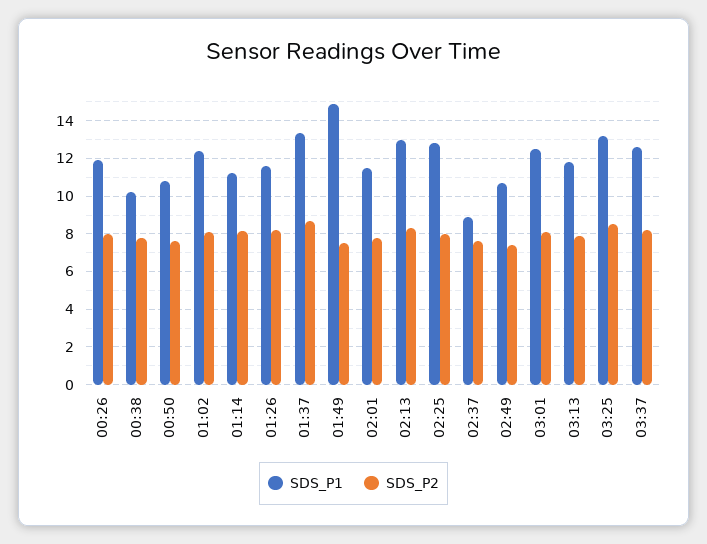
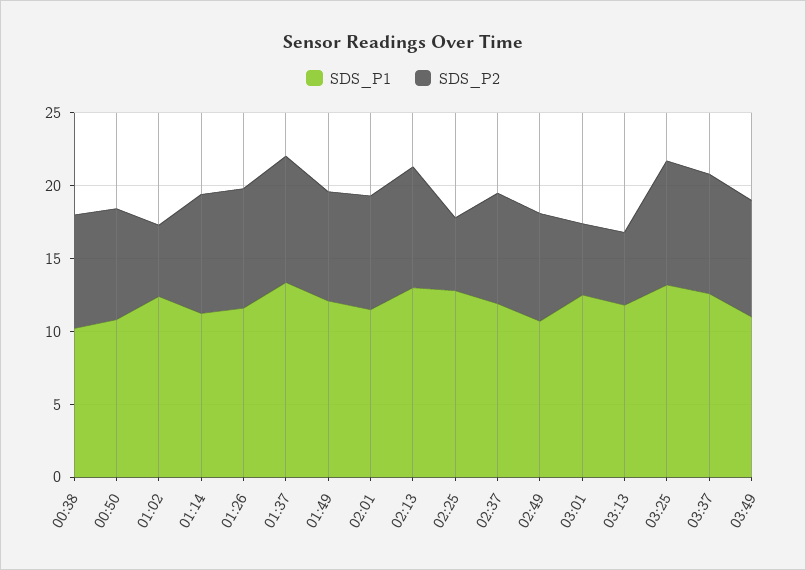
SDS_P1, 00:26: 12 -> none
SDS_P2, 00:26: 8 -> none
SDS_P2, 01:02: 8 -> 5
SDS_P1, 01:49: 15 -> 12
SDS_P2, 02:25: 8 -> 5
SDS_P1, 02:37: 9 -> 12
SDS_P2, 03:01: 8 -> 5
SDS_P2, 03:13: 8 -> 5
SDS_P1, 03:49: none -> 11
SDS_P2, 03:49: none -> 8

